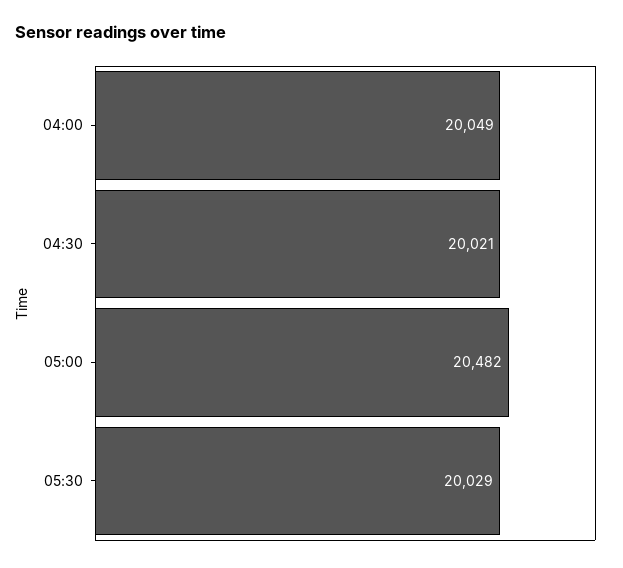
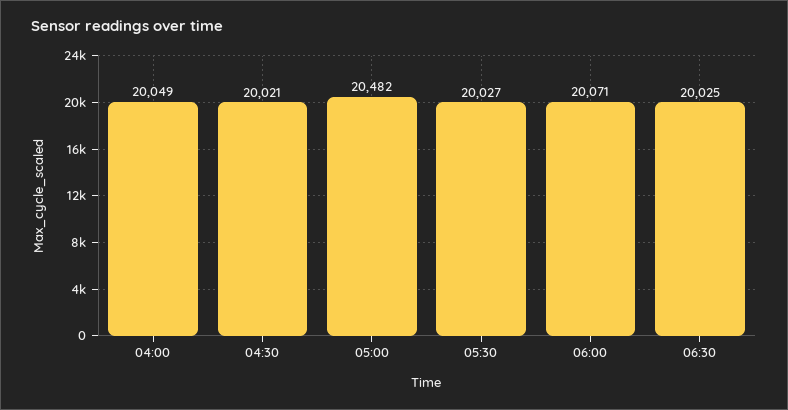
05:30: 20029 -> 20027
06:00: none -> 20071
06:30: none -> 20025

